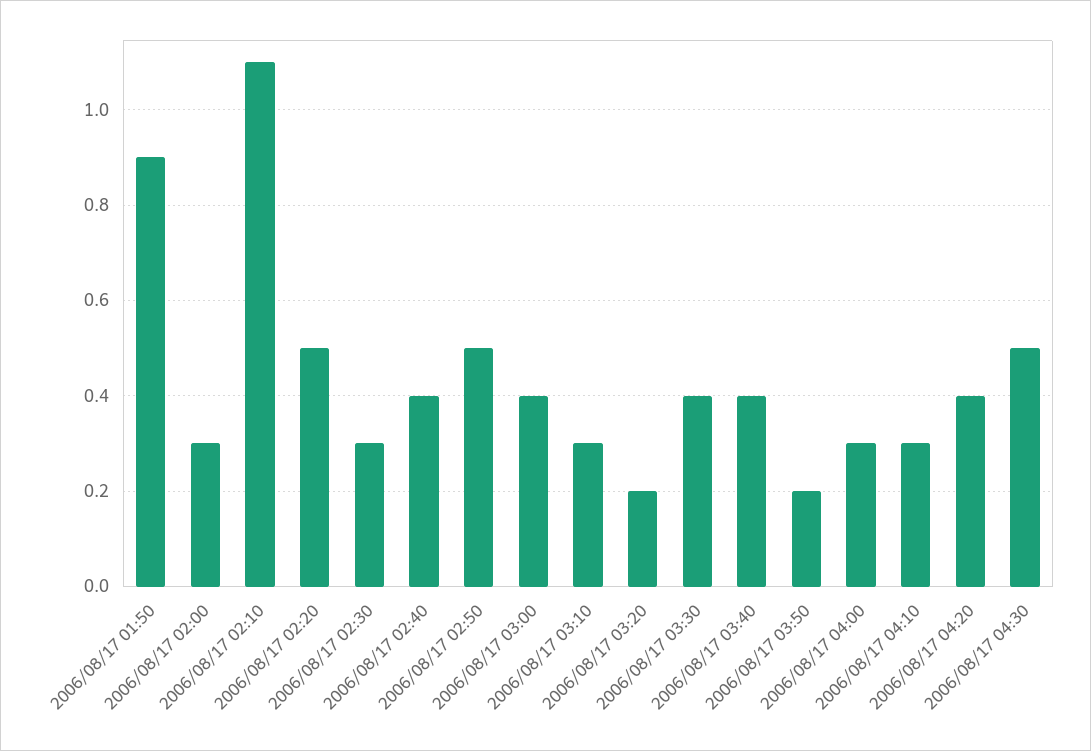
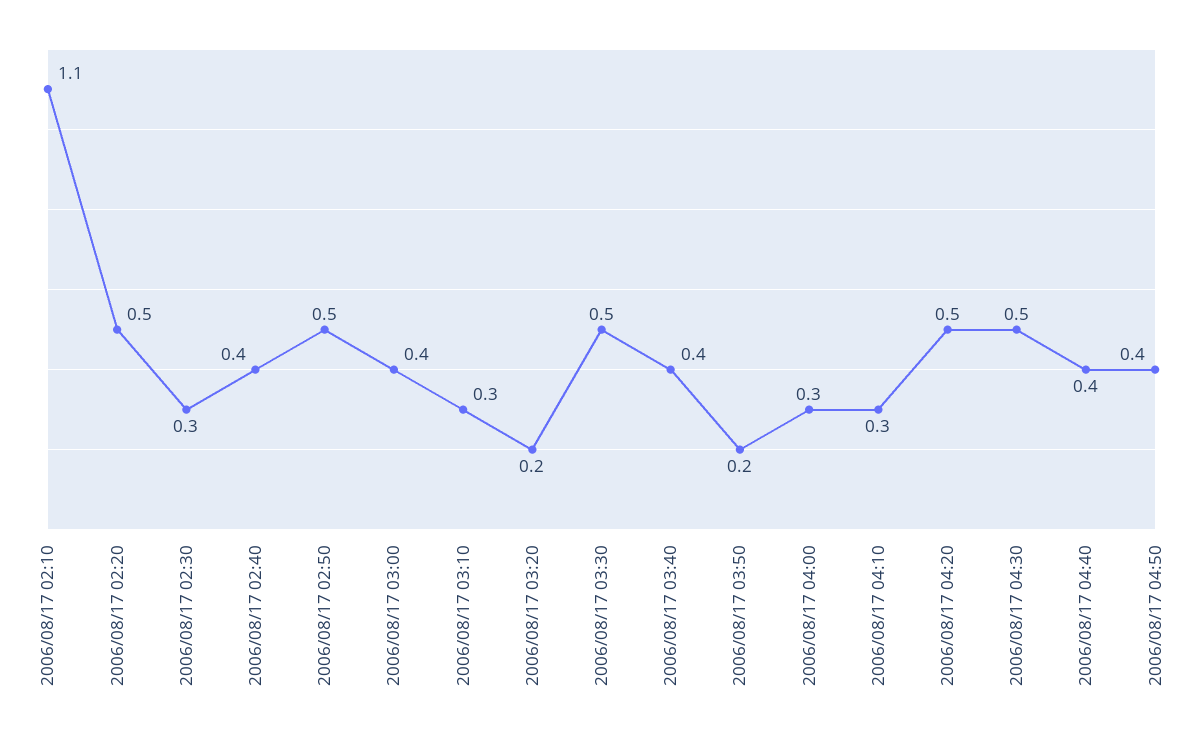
2006/08/17 01:50: 0.9 -> none
2006/08/17 02:00: 0.3 -> none
2006/08/17 03:30: 0.4 -> 0.5
2006/08/17 04:20: 0.4 -> 0.5
2006/08/17 04:40: none -> 0.4
2006/08/17 04:50: none -> 0.4

